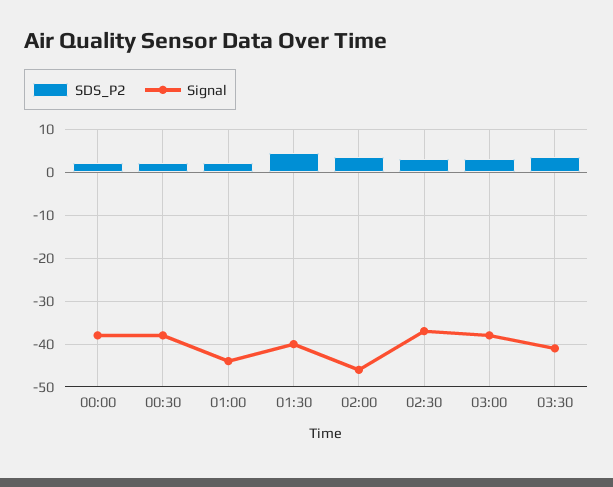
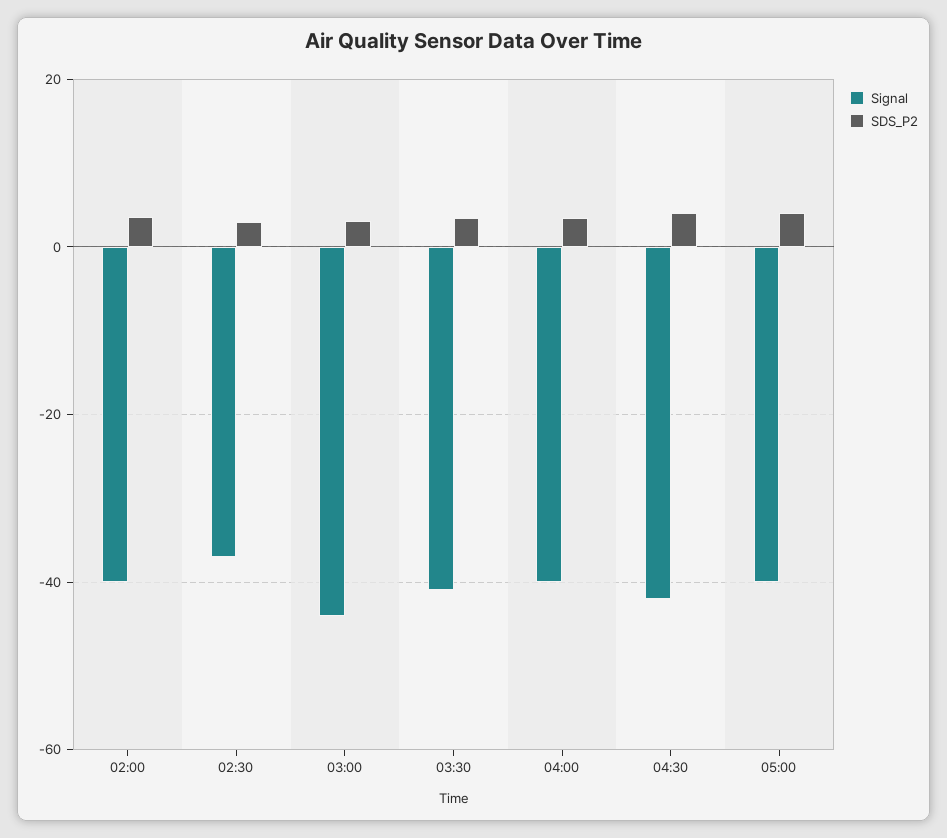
SDS_P2, 00:00: 2 -> none
Signal, 00:00: -38 -> none
SDS_P2, 00:30: 2 -> none
Signal, 00:30: -38 -> none
SDS_P2, 01:00: 2 -> none
Signal, 01:00: -44 -> none
SDS_P2, 01:30: 4 -> none
Signal, 01:30: -40 -> none
Signal, 02:00: -46 -> -40
Signal, 03:00: -38 -> -44
Signal, 04:00: none -> -40
SDS_P2, 04:00: none -> 4
Signal, 04:30: none -> -42
SDS_P2, 04:30: none -> 4
Signal, 05:00: none -> -40
SDS_P2, 05:00: none -> 4

